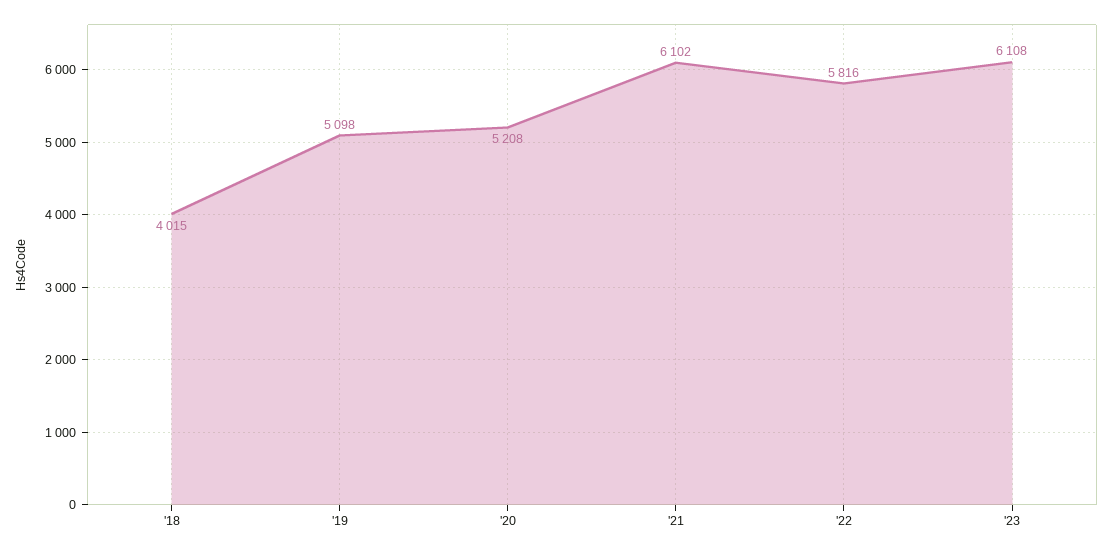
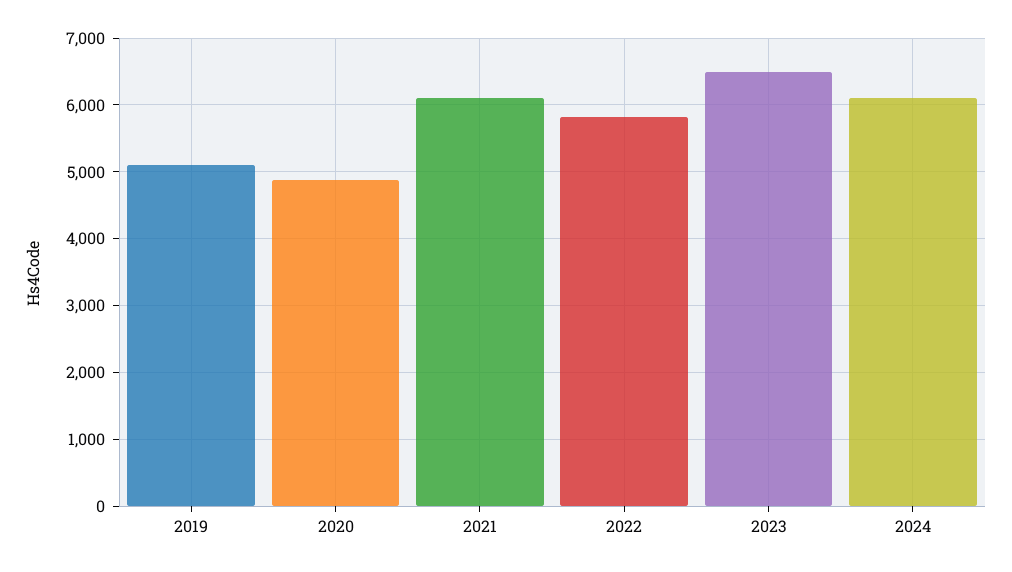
'18: 4015 -> none
'20: 5208 -> 4900
'23: 6108 -> 6500
2024: none -> 6100

